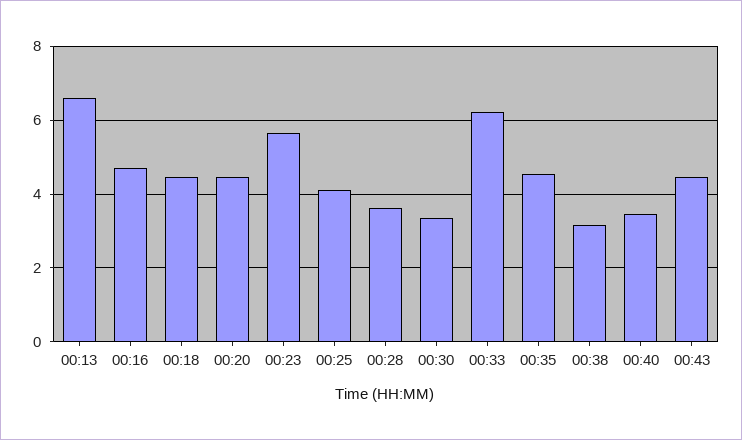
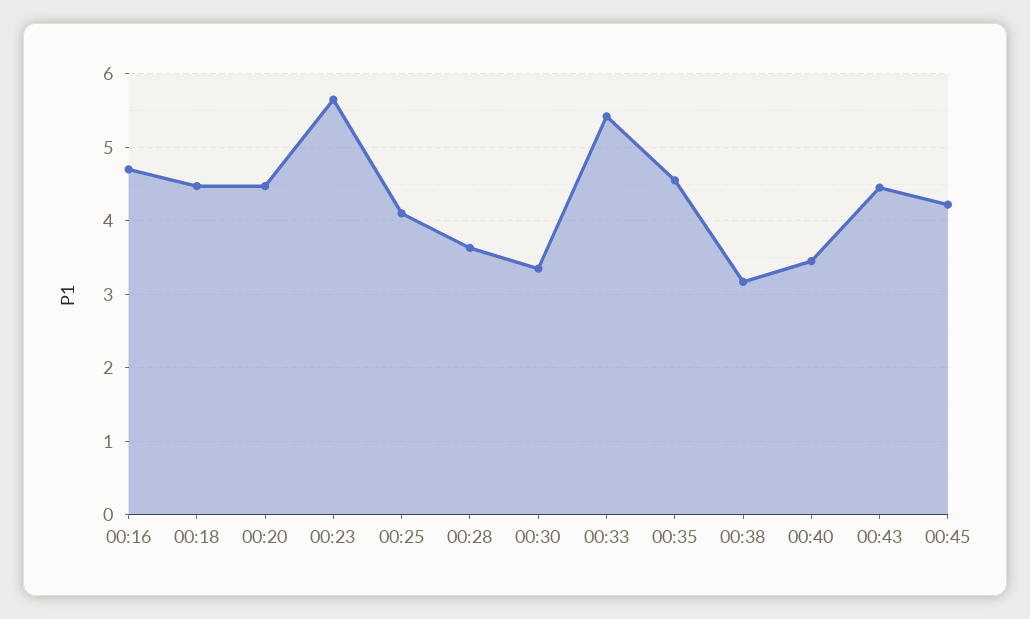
00:13: 6.6 -> none
00:33: 6.2 -> 5.4
00:45: none -> 4.2

